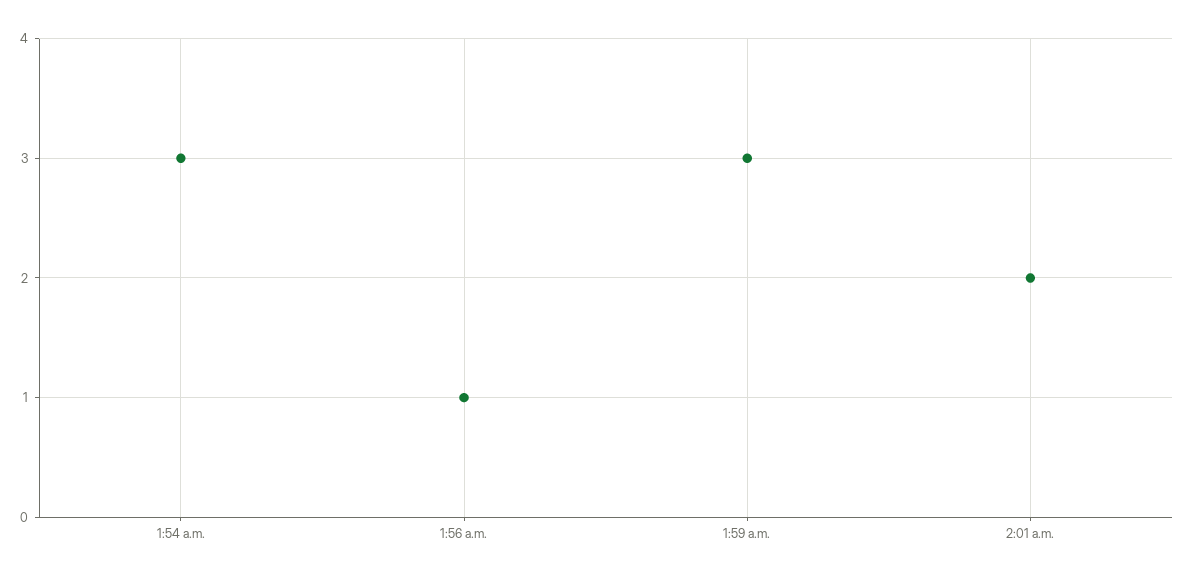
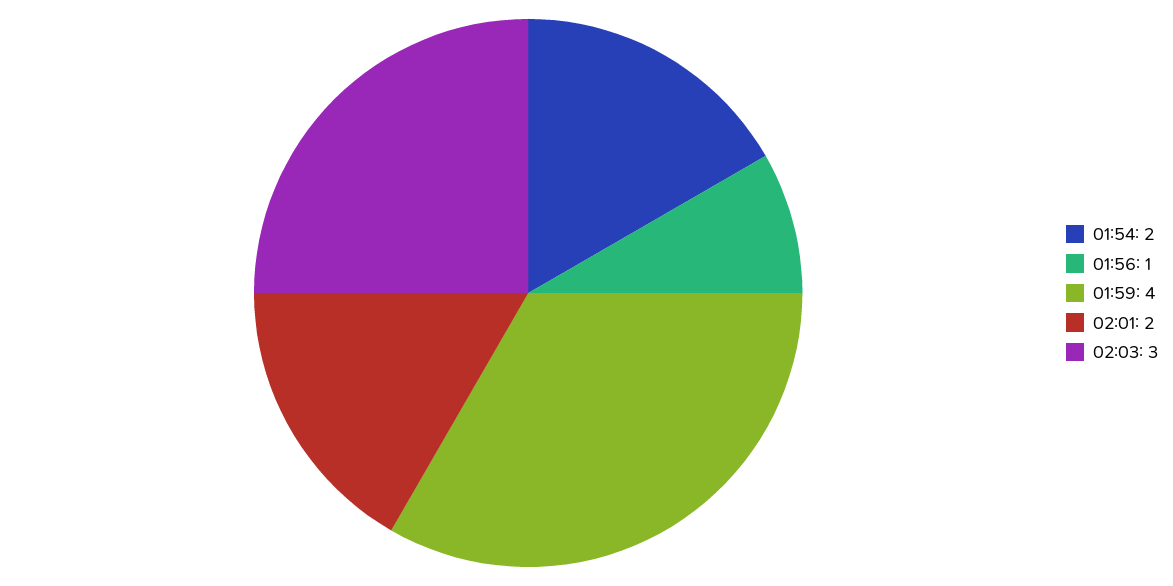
1:54 a.m.: 3 -> 2
1:59 a.m.: 3 -> 4
02:03: none -> 3

